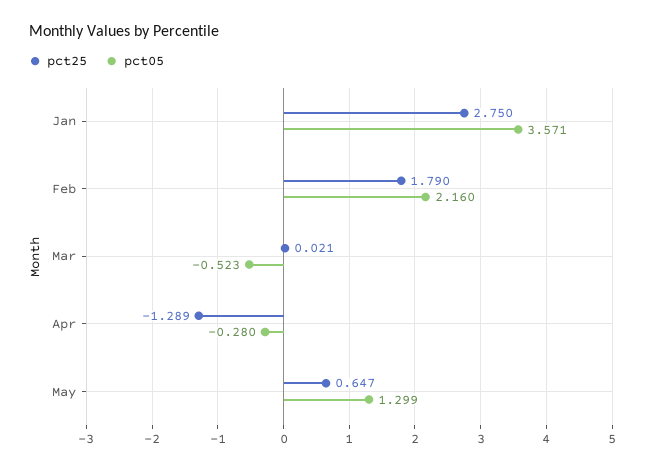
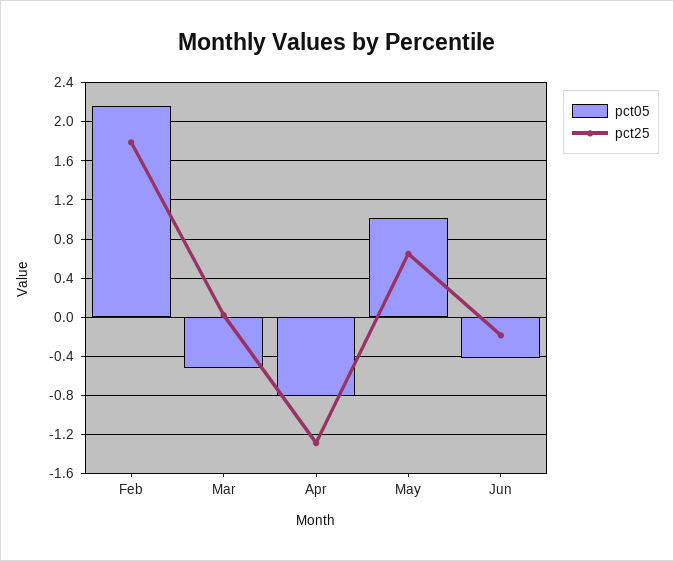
pct25, Jan: 2.75 -> none
pct05, Jan: 3.571 -> none
pct05, Apr: -0.28 -> -0.8
pct05, May: 1.299 -> 1
pct05, Jun: none -> -0.4
pct25, Jun: none -> -0.2

